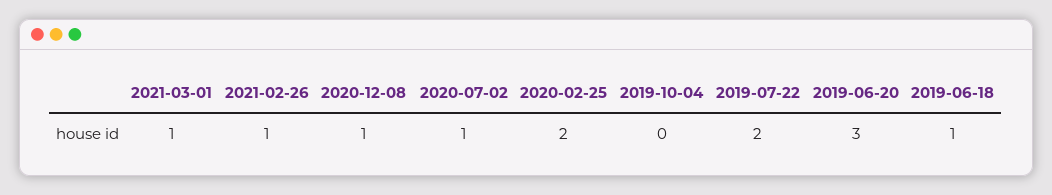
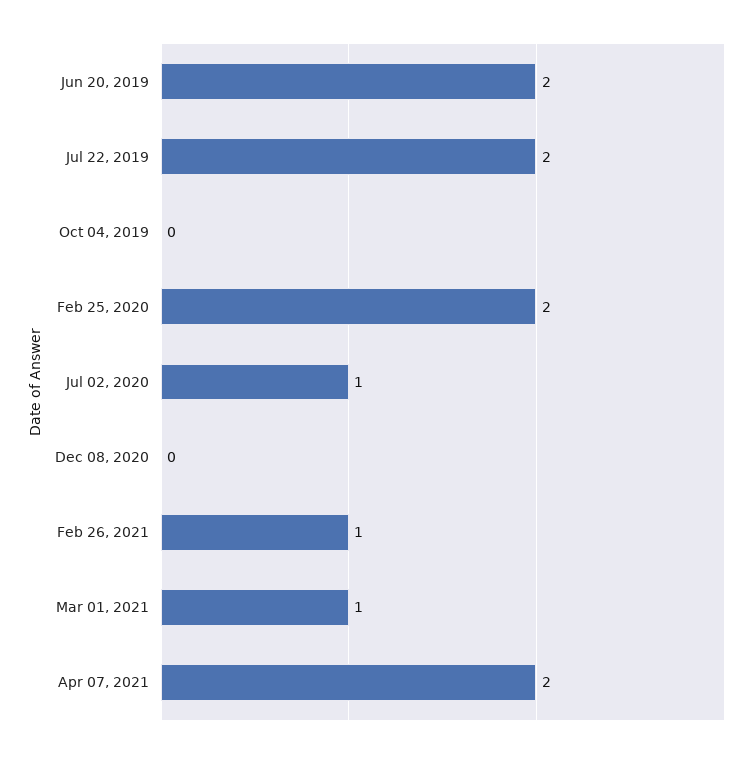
2020-12-08: 1 -> 0
2019-06-20: 3 -> 2
2019-06-18: 1 -> none
Apr 07, 2021: none -> 2

